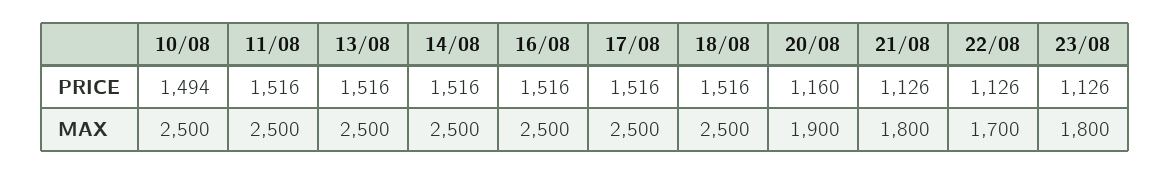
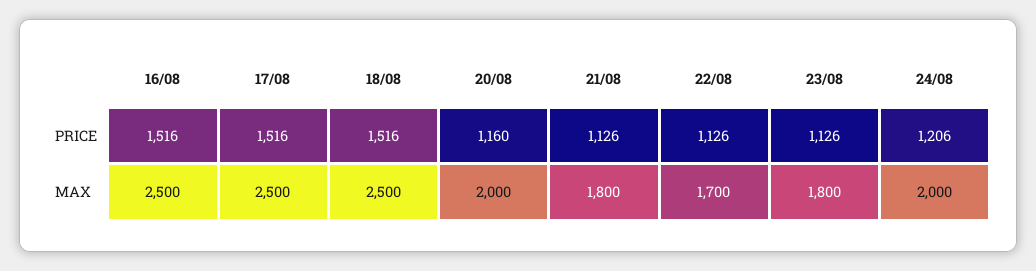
10/08, PRICE: 1494 -> none
11/08, PRICE: 1516 -> none
13/08, PRICE: 1516 -> none
14/08, PRICE: 1516 -> none
10/08, MAX: 2500 -> none
11/08, MAX: 2500 -> none
13/08, MAX: 2500 -> none
14/08, MAX: 2500 -> none
20/08, MAX: 1900 -> 2000
24/08, PRICE: none -> 1206
24/08, MAX: none -> 2000

